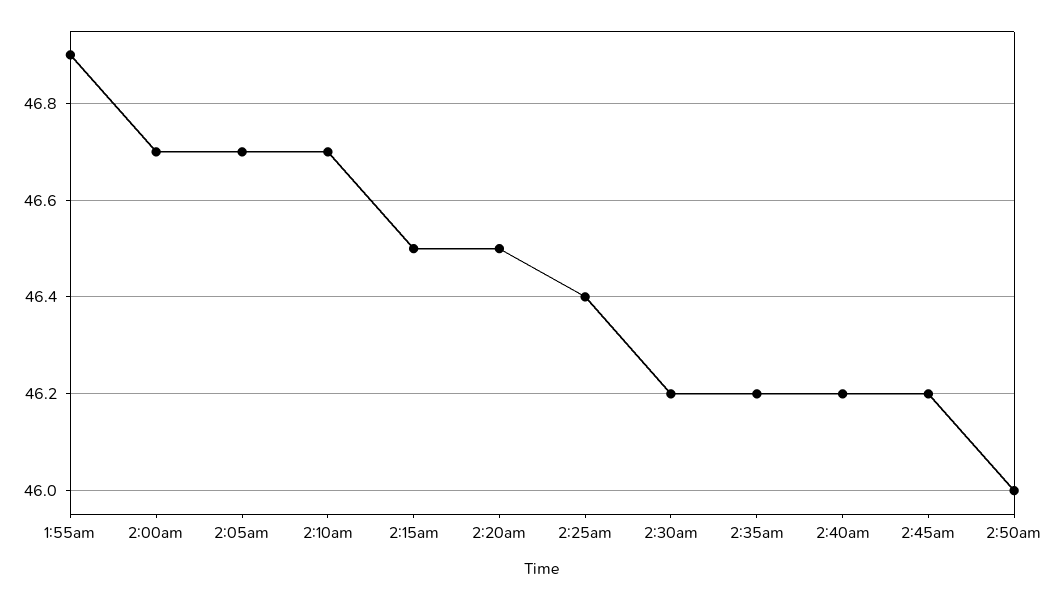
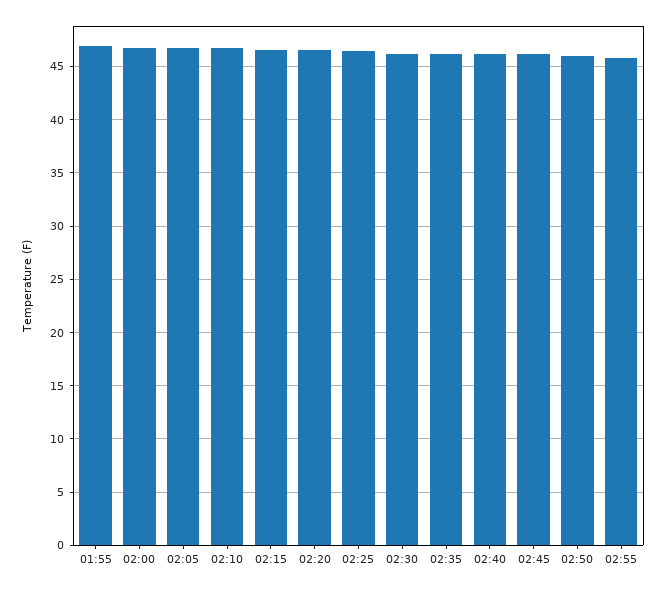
02:55: none -> 46

